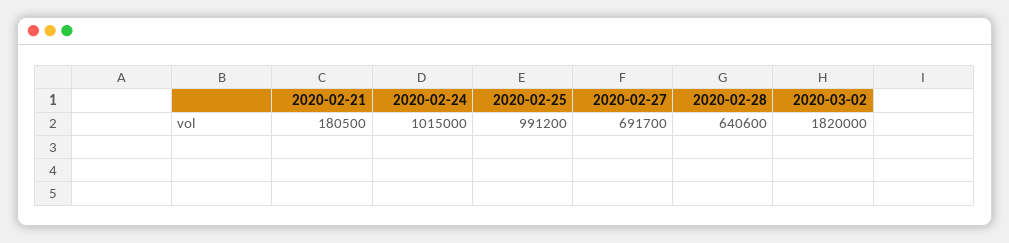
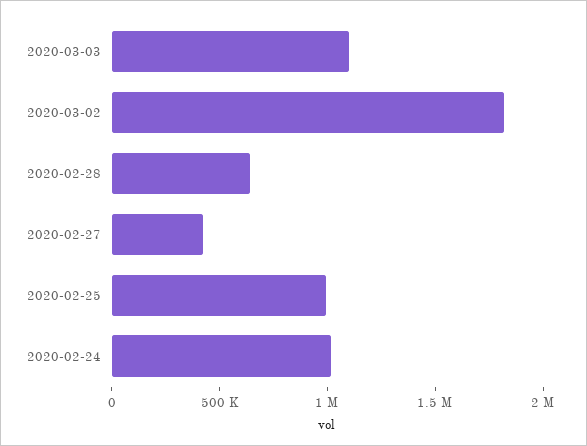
2020-02-21: 180500 -> none
2020-02-27: 691700 -> 400000
2020-03-03: none -> 1100000

